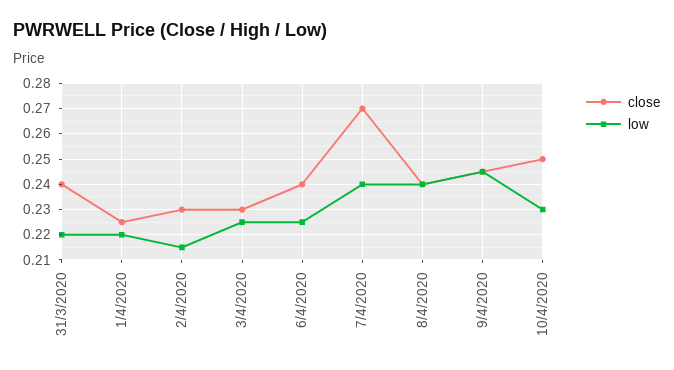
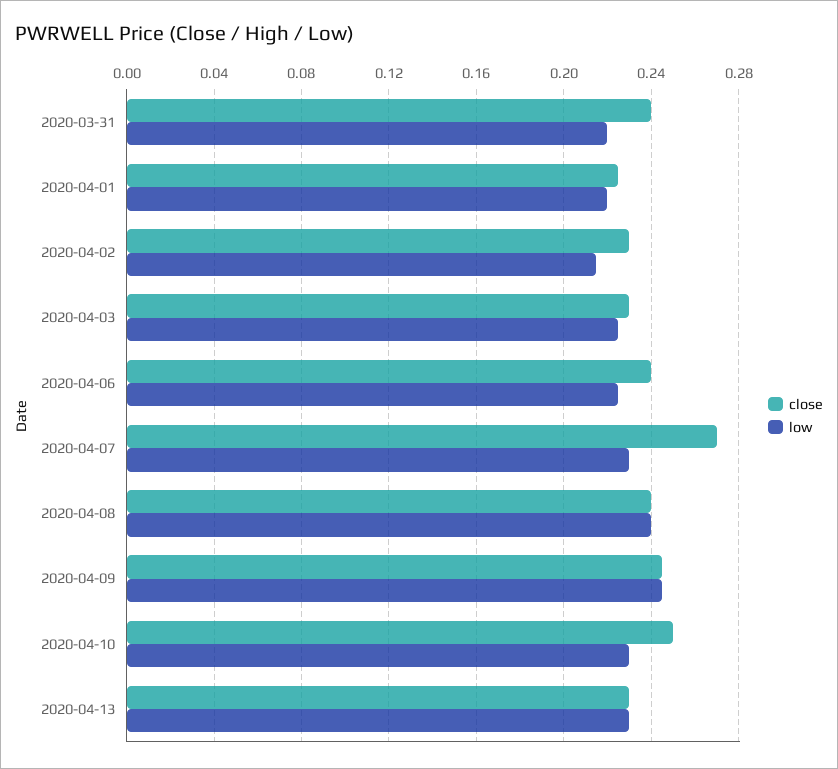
low, 7/4/2020: 0.24 -> 0.23
close, 2020-04-13: none -> 0.23
low, 2020-04-13: none -> 0.23

